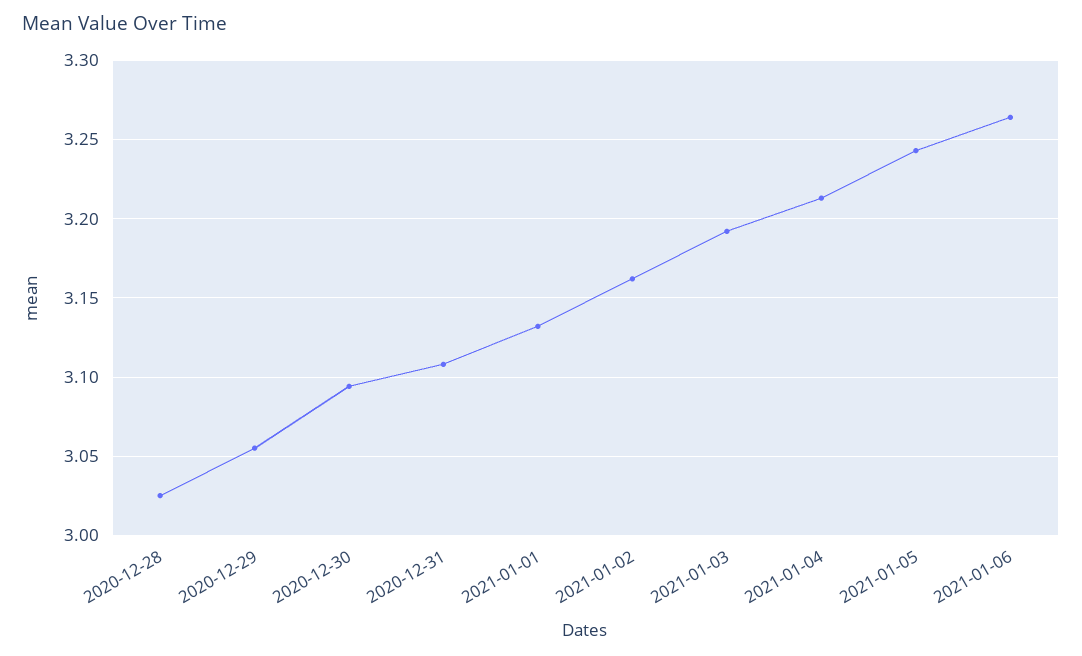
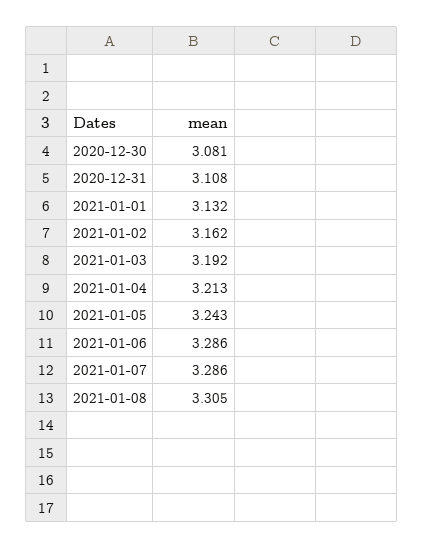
2020-12-28: 3.025 -> none
2020-12-29: 3.055 -> none
2020-12-30: 3.095 -> 3.081
2021-01-06: 3.265 -> 3.286
2021-01-07: none -> 3.286
2021-01-08: none -> 3.305

